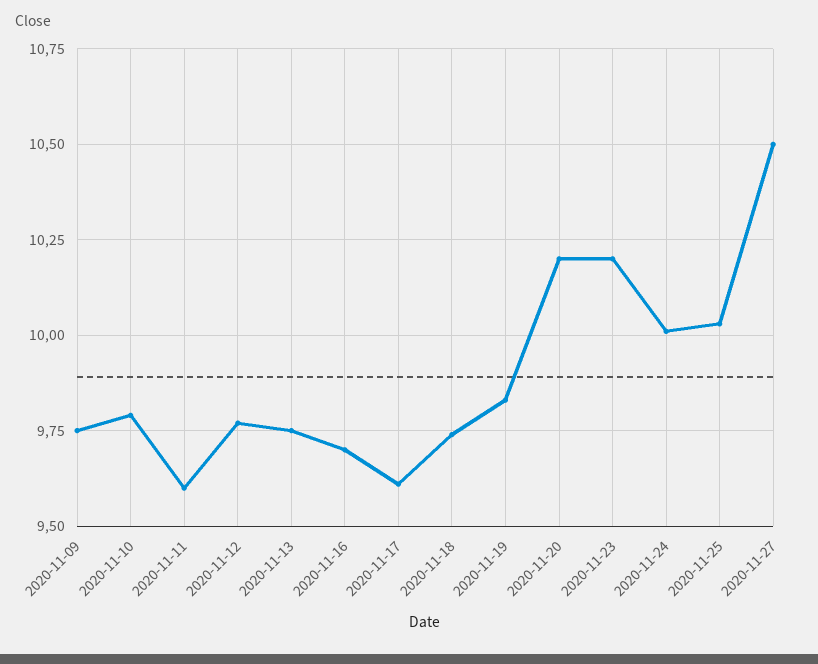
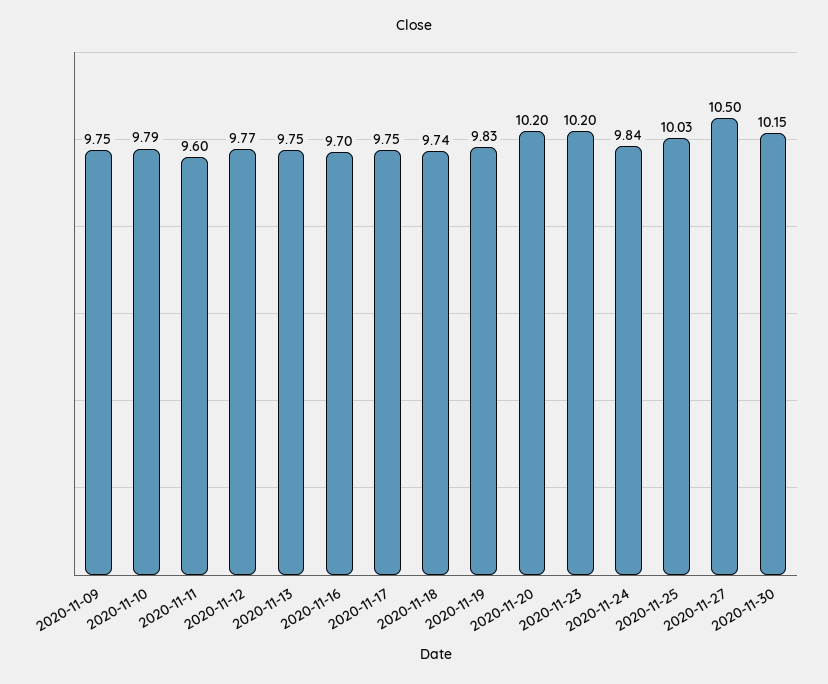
2020-11-17: 9.6 -> 9.75
2020-11-24: 10 -> 9.84
2020-11-30: none -> 10.15

